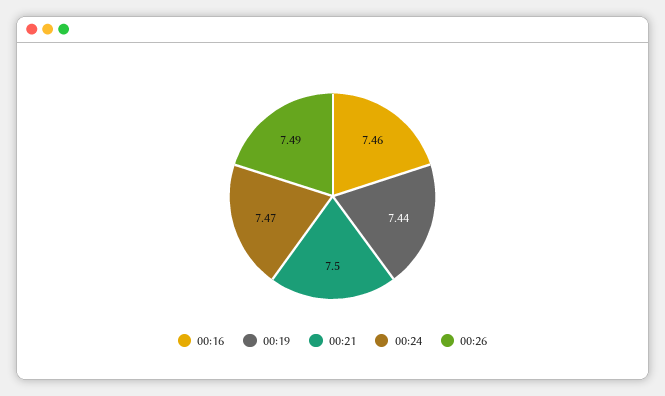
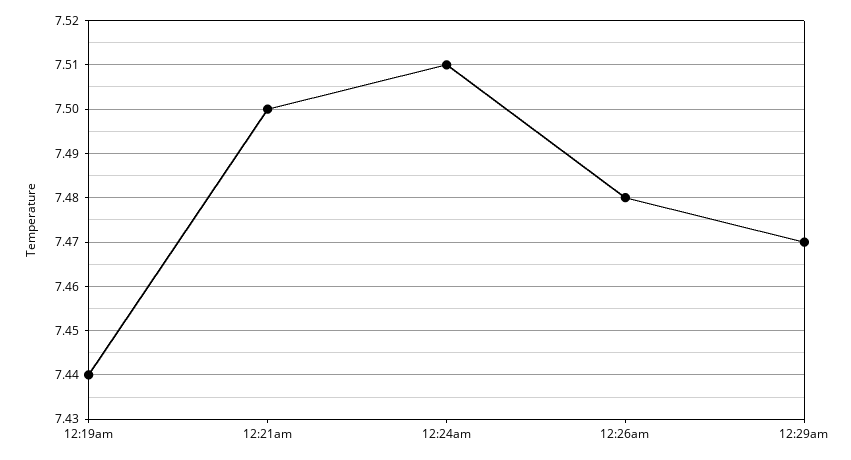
00:16: 7.46 -> none
00:24: 7.47 -> 7.51
00:26: 7.49 -> 7.48
12:29am: none -> 7.47

